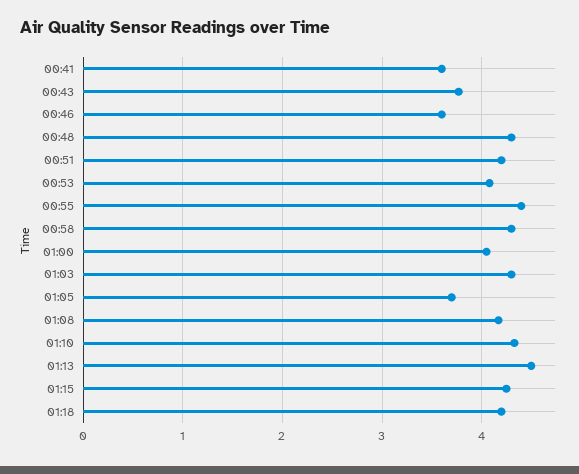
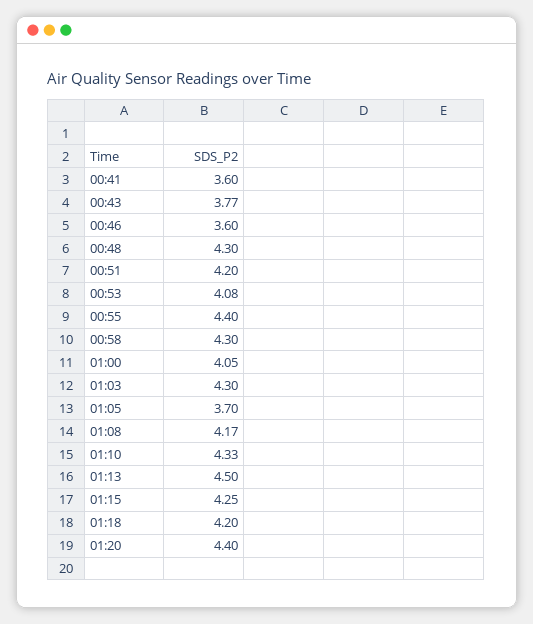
01:20: none -> 4.4

